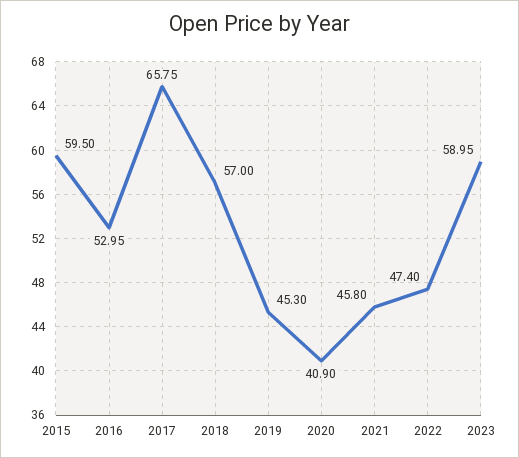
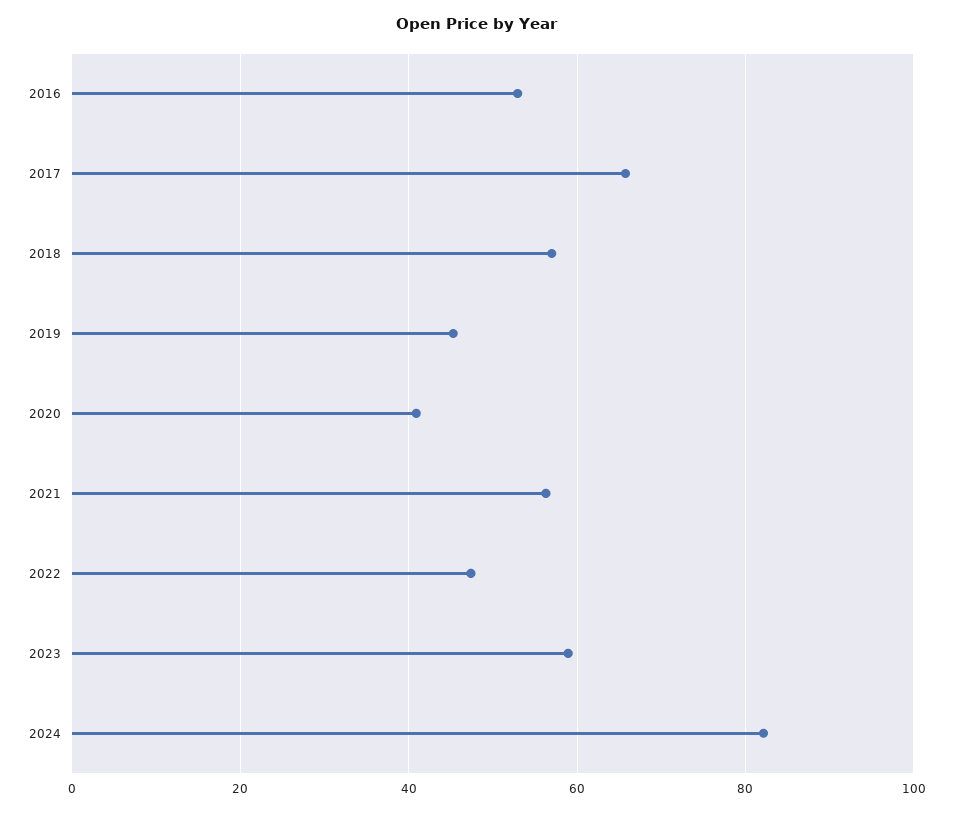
2015: 59.5 -> none
2021: 45.8 -> 56
2024: none -> 82

